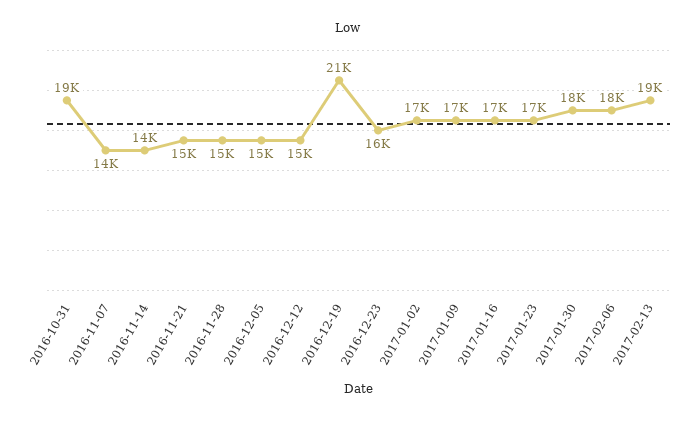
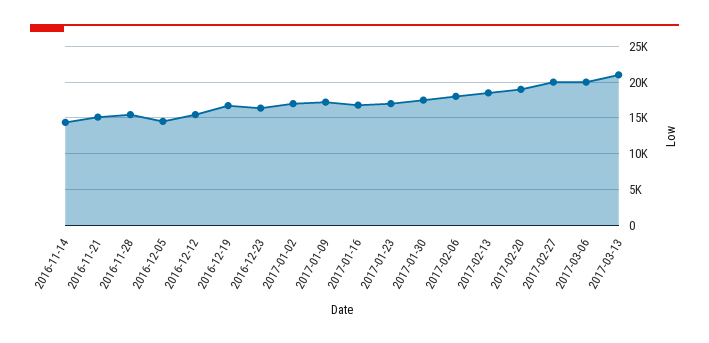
2016-10-31: 19000 -> none
2016-11-07: 14000 -> none
2016-12-19: 21000 -> 17000
2017-02-20: none -> 19000
2017-02-27: none -> 20000
2017-03-06: none -> 20000
2017-03-13: none -> 21000

